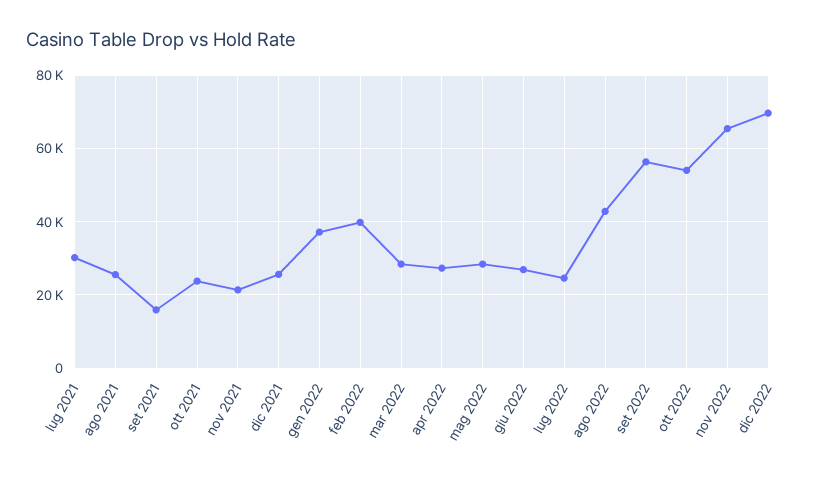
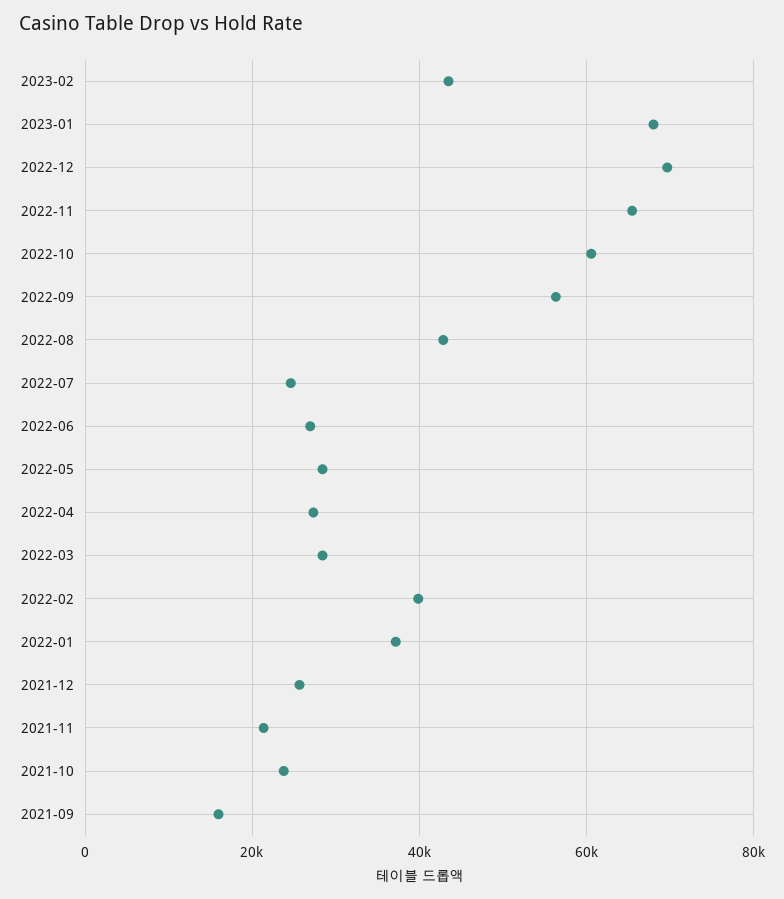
lug 2021: 30000 -> none
ago 2021: 26000 -> none
ott 2022: 54000 -> 60000
2023-02: none -> 44000
2023-01: none -> 68000

